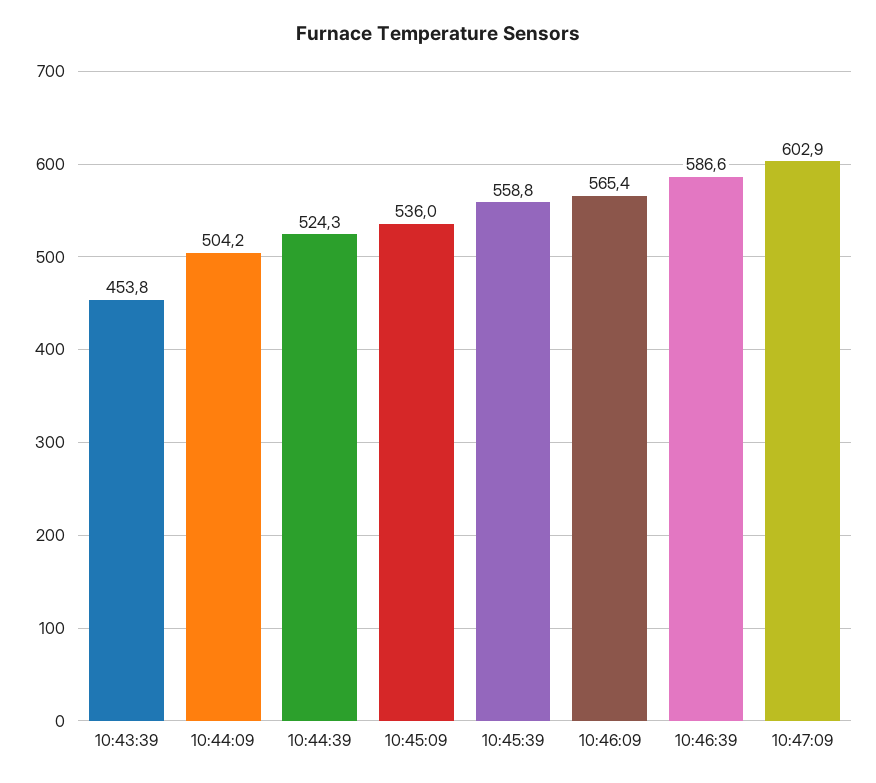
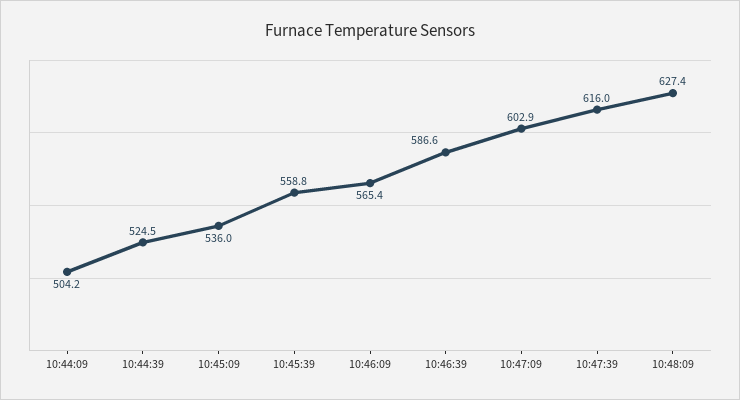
10:43:39: 453.8 -> none
10:44:39: 524.3 -> 524.5
10:47:39: none -> 616
10:48:09: none -> 627.4

